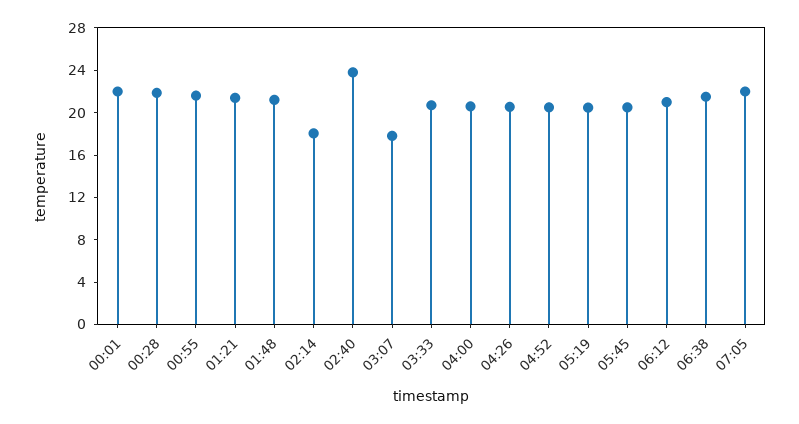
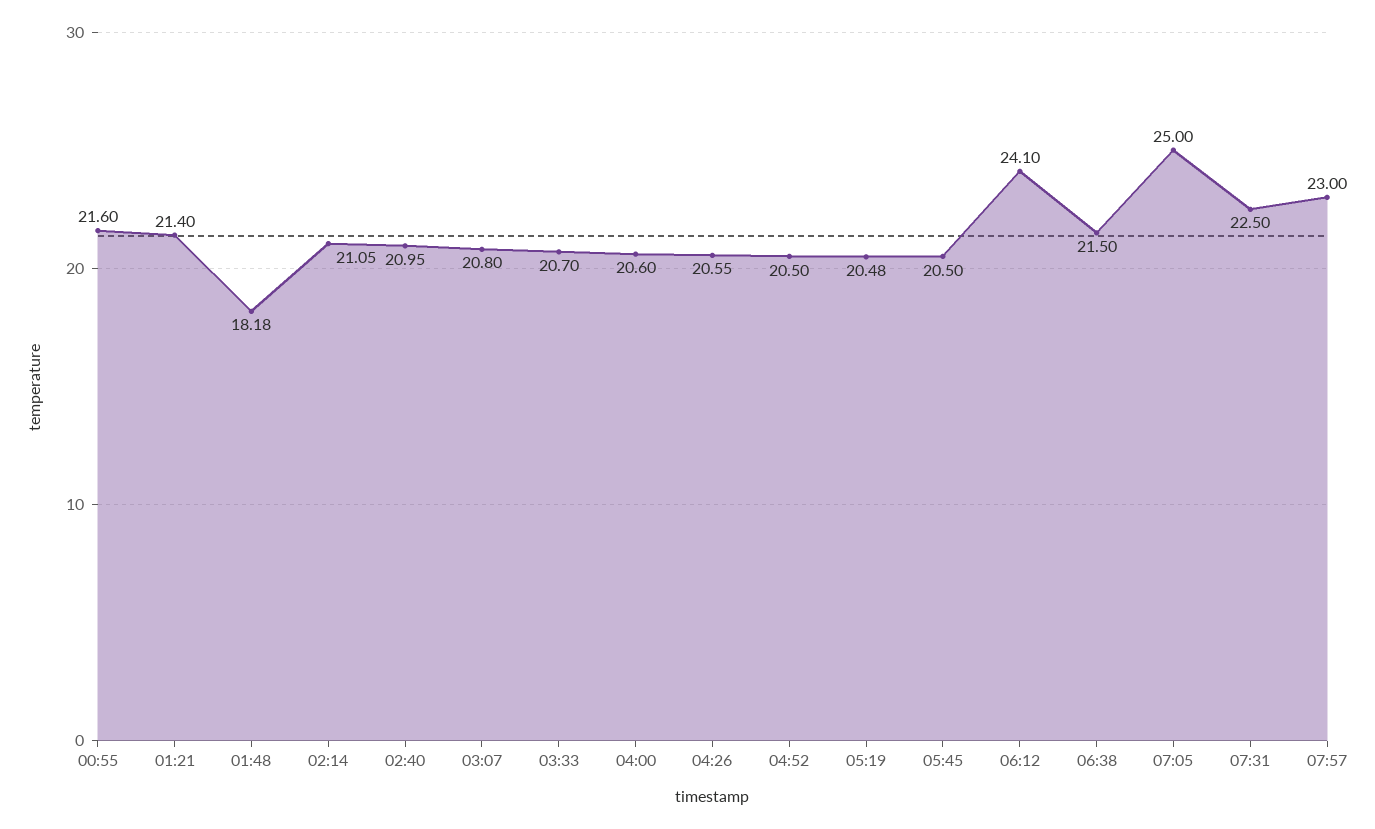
00:01: 22 -> none
00:28: 22 -> none
01:48: 21 -> 18.18
02:14: 18 -> 21.05
02:40: 24 -> 20.95
03:07: 18 -> 20.8
06:12: 21 -> 24.1
07:05: 22 -> 25
07:31: none -> 22.5
07:57: none -> 23

